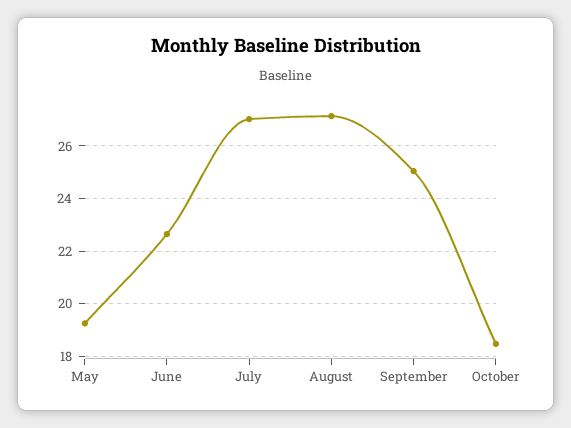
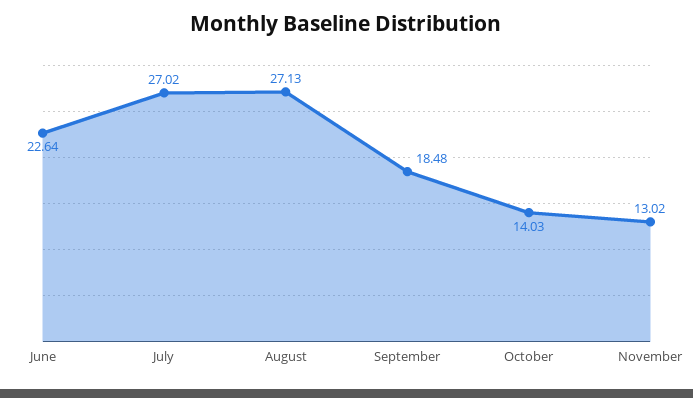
May: 19.25 -> none
September: 25 -> 18.48
October: 18.5 -> 14.03
November: none -> 13.02

